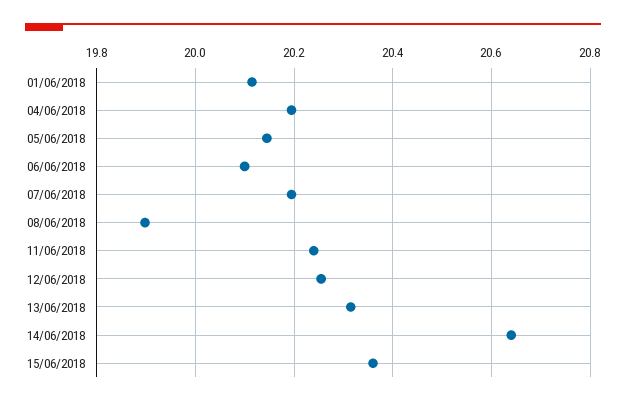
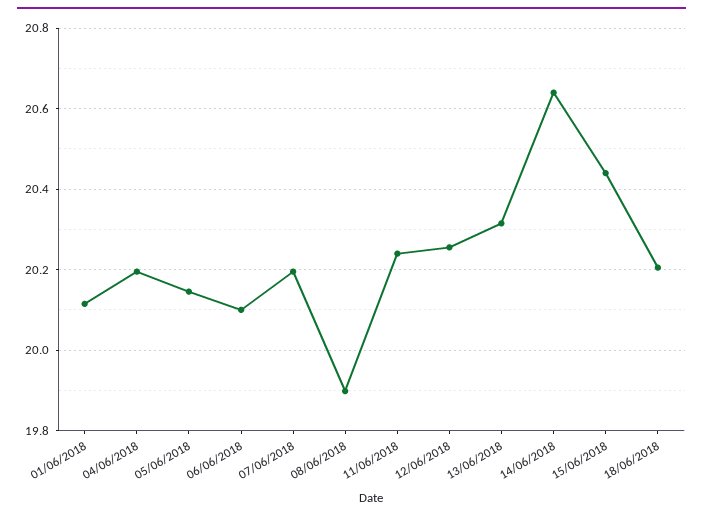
15/06/2018: 20.36 -> 20.44
18/06/2018: none -> 20.2

